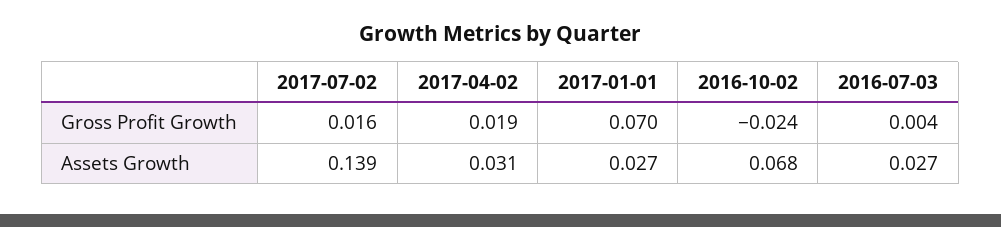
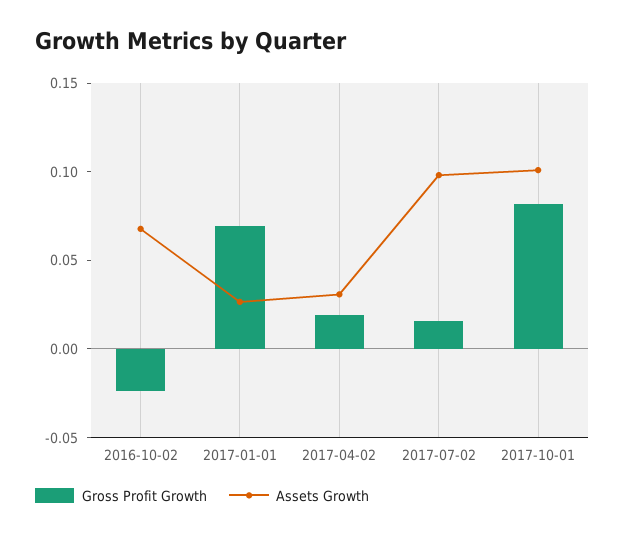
Gross Profit Growth, 2016-07-03: 0.004 -> none
Assets Growth, 2017-07-02: 0.139 -> 0.1
Assets Growth, 2016-07-03: 0.027 -> none
Gross Profit Growth, 2017-10-01: none -> 0.08
Assets Growth, 2017-10-01: none -> 0.1

